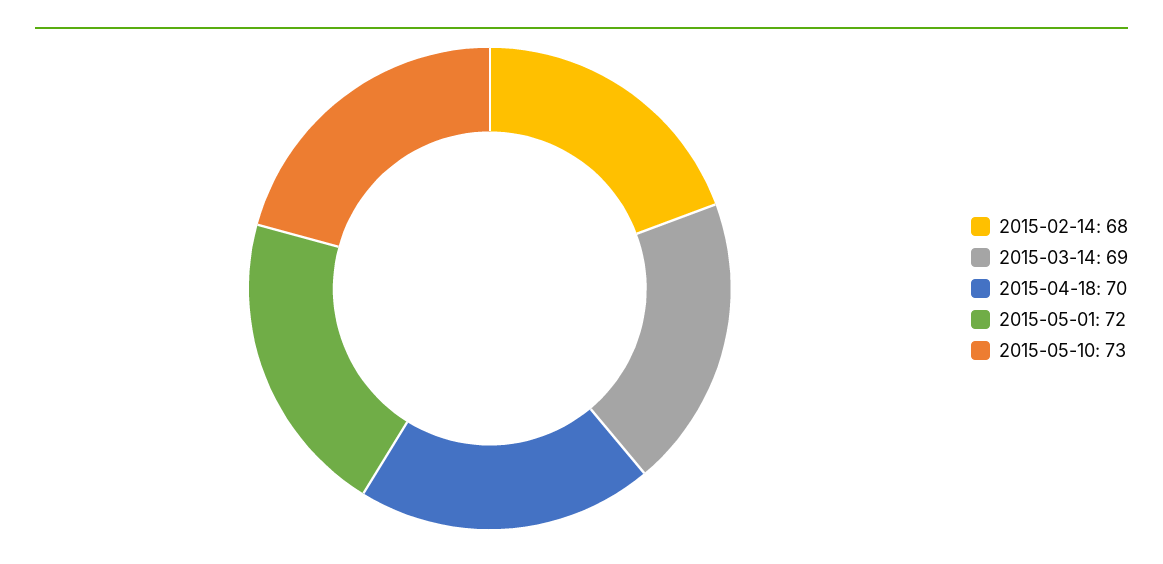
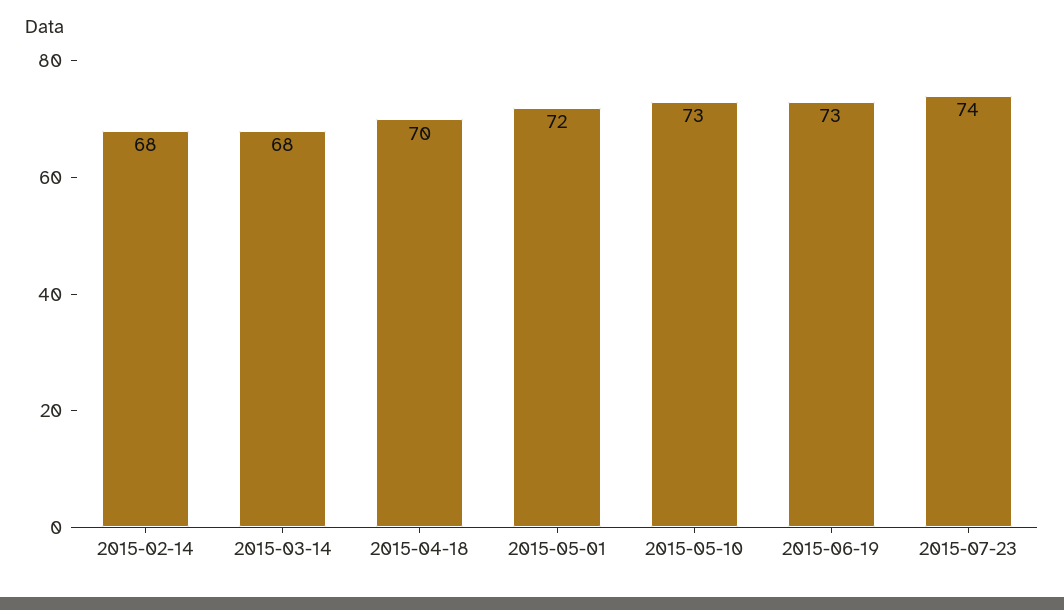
2015-03-14: 69 -> 68
2015-06-19: none -> 73
2015-07-23: none -> 74

